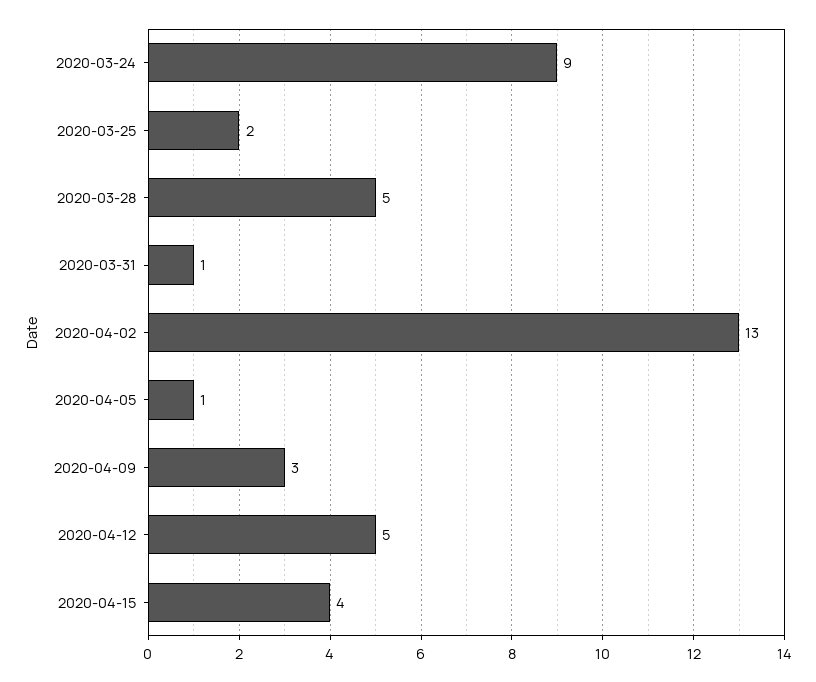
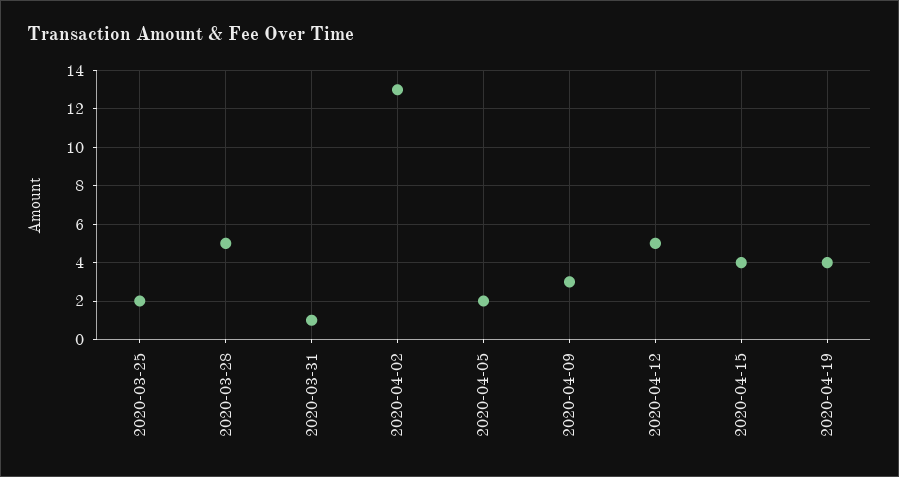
2020-03-24: 9 -> none
2020-04-05: 1 -> 2
2020-04-19: none -> 4

